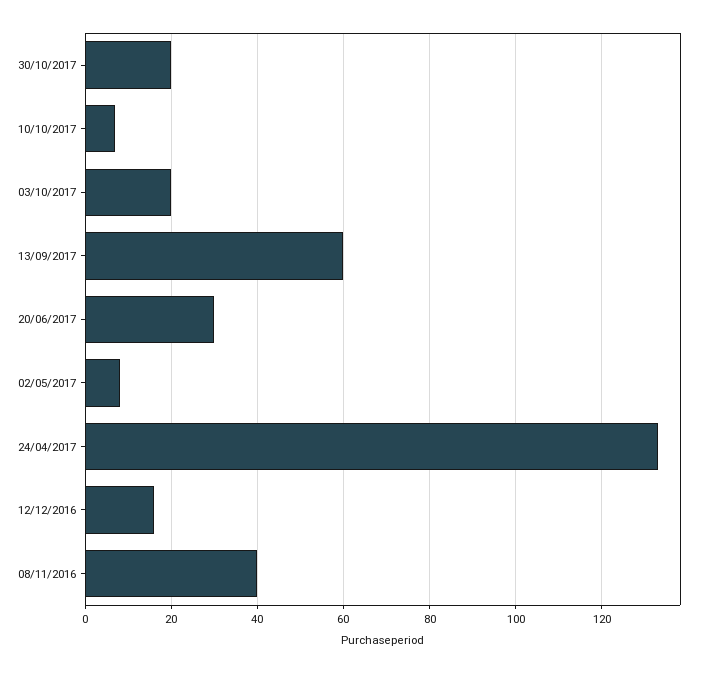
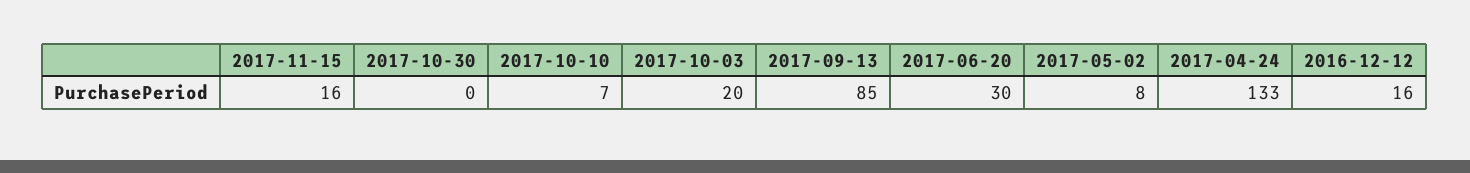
30/10/2017: 20 -> 0
13/09/2017: 60 -> 85
08/11/2016: 40 -> none
2017-11-15: none -> 16

